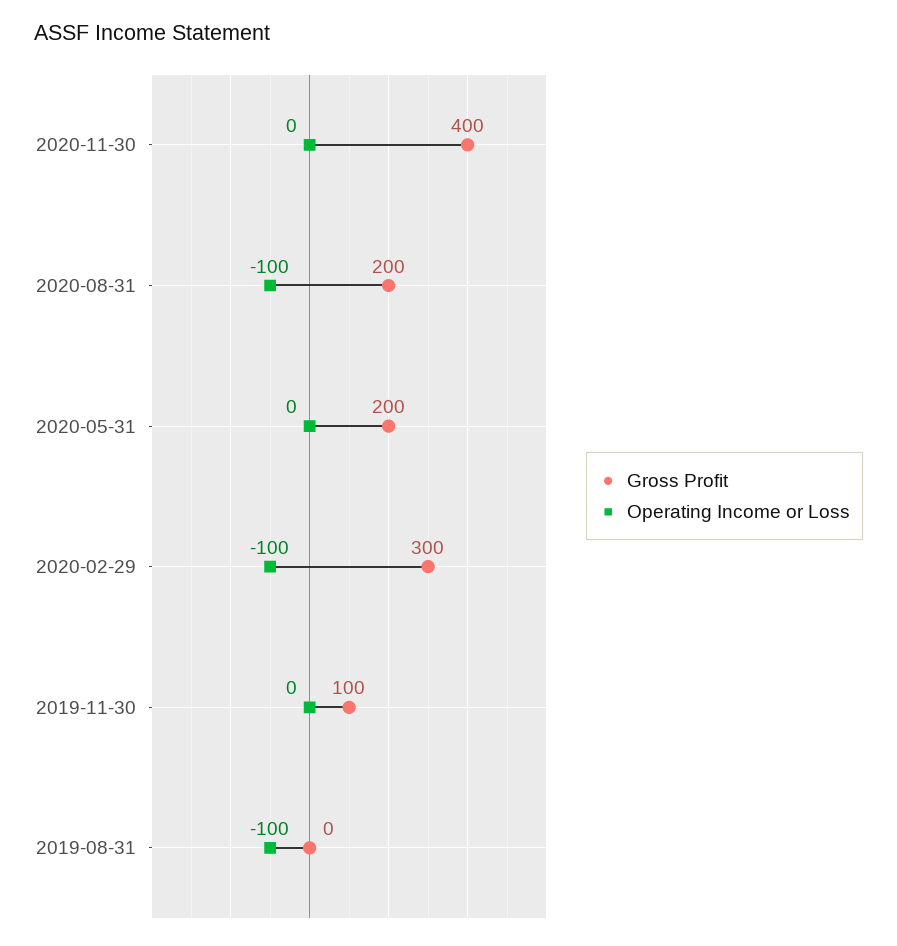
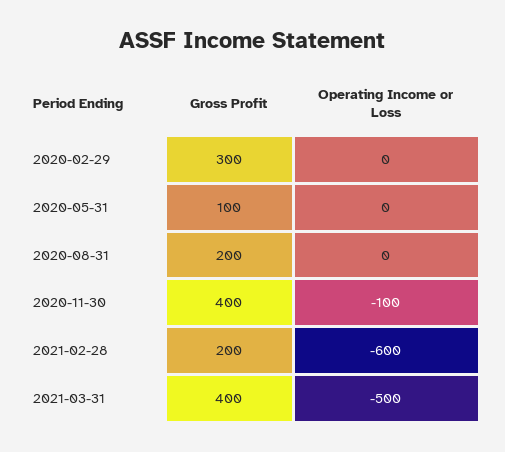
Operating Income or Loss, 2020-11-30: 0 -> -100
Operating Income or Loss, 2020-08-31: -100 -> 0
Gross Profit, 2020-05-31: 200 -> 100
Operating Income or Loss, 2020-02-29: -100 -> 0
Gross Profit, 2019-11-30: 100 -> none
Operating Income or Loss, 2019-11-30: 0 -> none
Gross Profit, 2019-08-31: 0 -> none
Operating Income or Loss, 2019-08-31: -100 -> none
Gross Profit, 2021-02-28: none -> 200
Operating Income or Loss, 2021-02-28: none -> -600
Gross Profit, 2021-03-31: none -> 400
Operating Income or Loss, 2021-03-31: none -> -500

